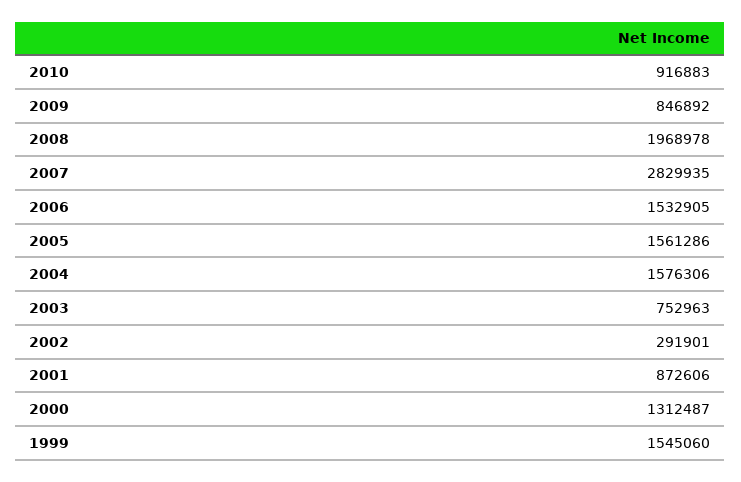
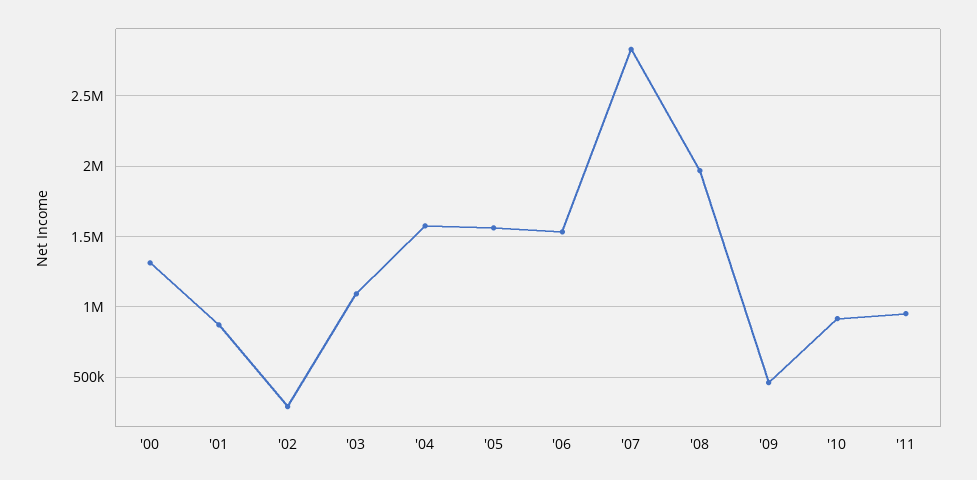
2009: 846892 -> 450000
2003: 752963 -> 1100000
1999: 1545060 -> none
'11: none -> 950000

